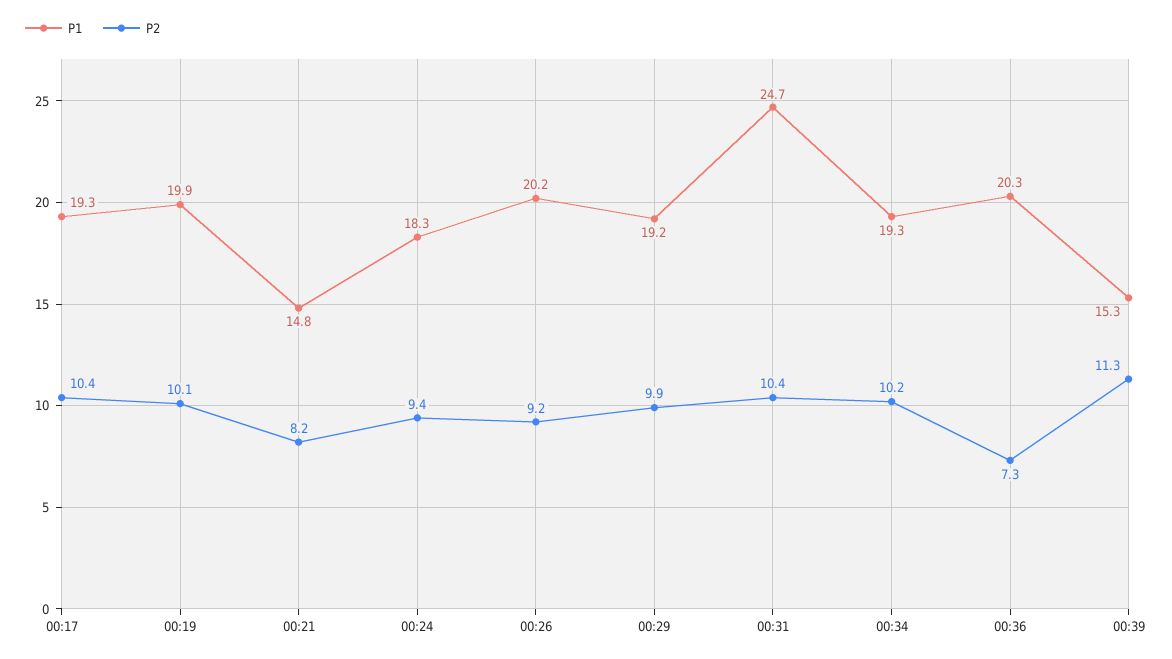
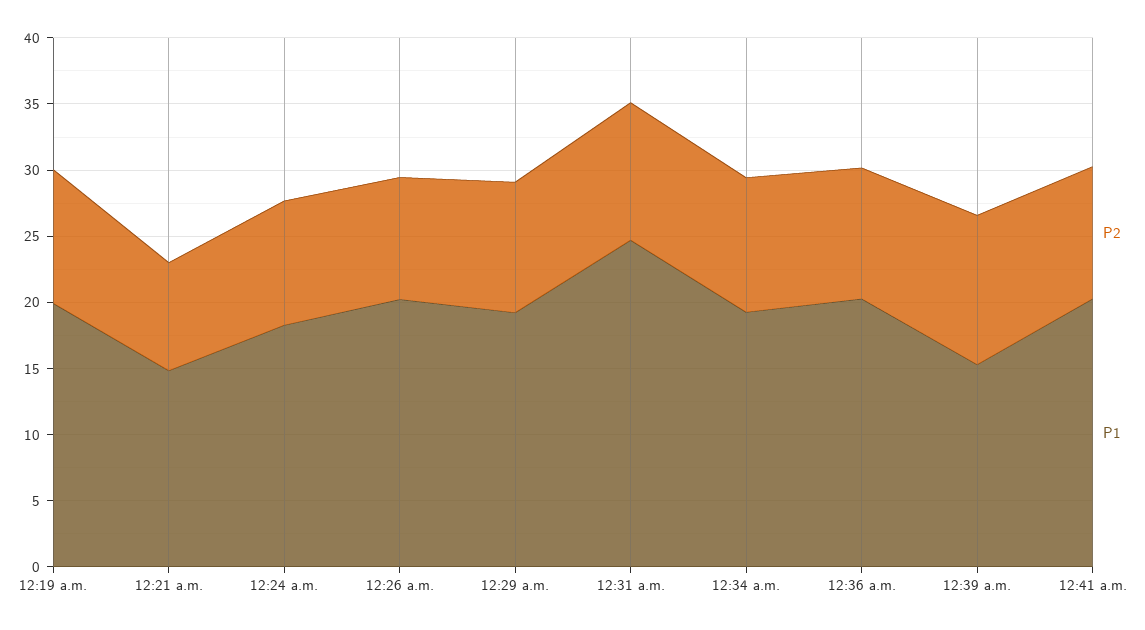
P1, 00:17: 19.3 -> none
P2, 00:17: 10.4 -> none
P2, 00:36: 7.3 -> 10
P2, 12:41 a.m.: none -> 10
P1, 12:41 a.m.: none -> 20

